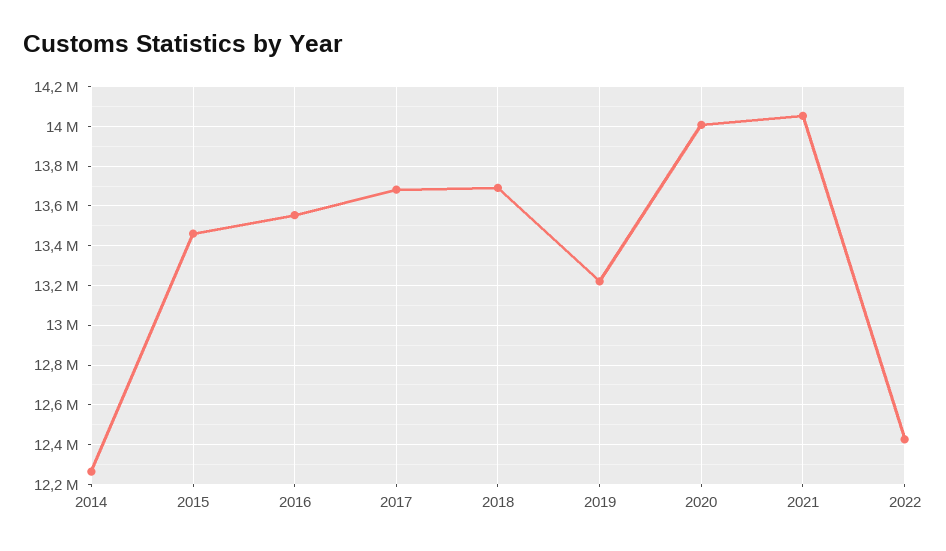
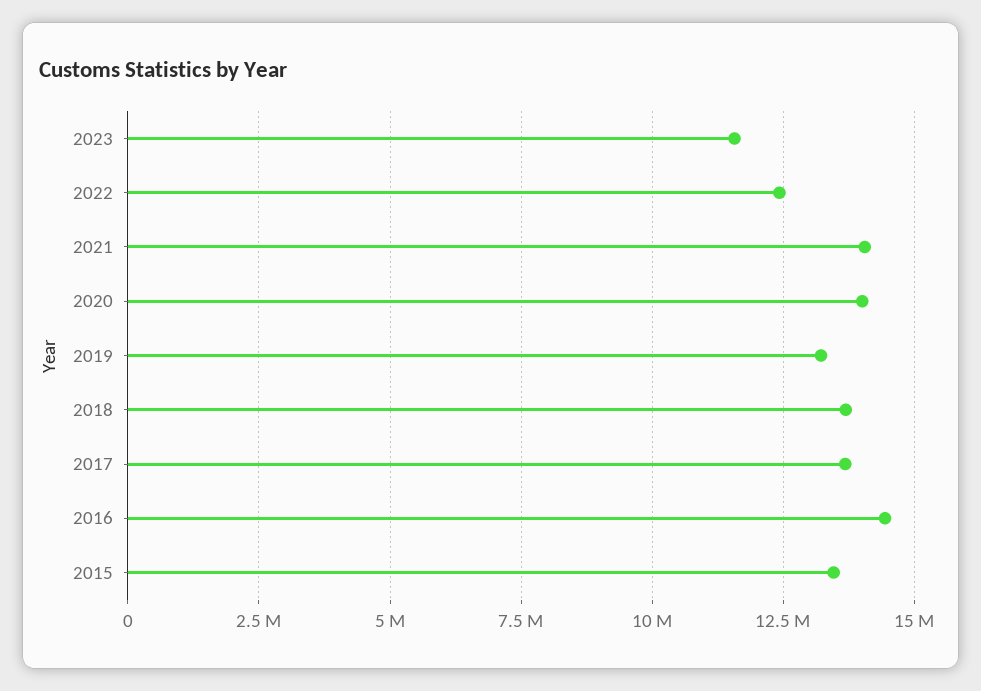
2014: 12250000 -> none
2016: 13550000 -> 14500000
2023: none -> 11500000

